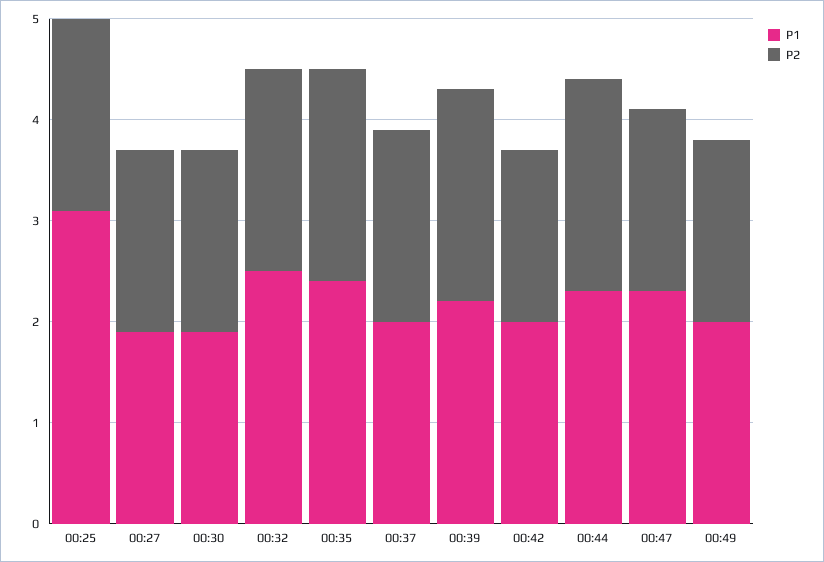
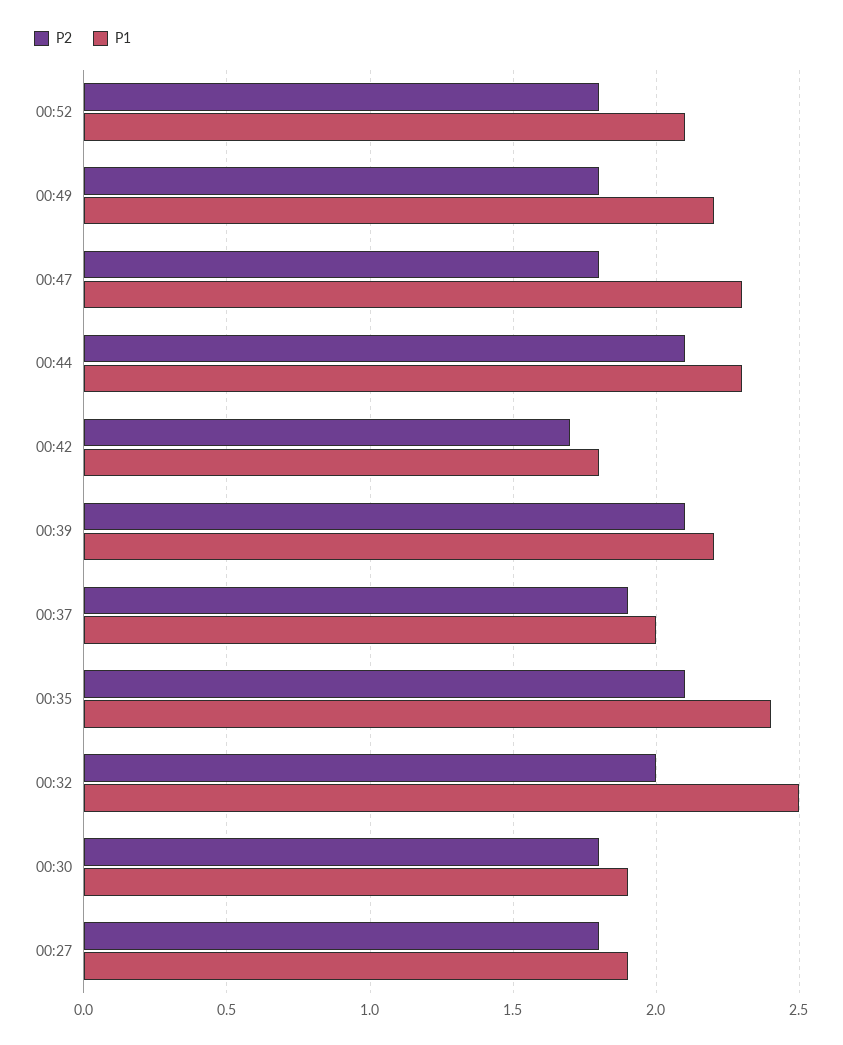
P1, 00:25: 3.1 -> none
P2, 00:25: 1.9 -> none
P1, 00:42: 2 -> 1.8
P1, 00:49: 2 -> 2.2
P2, 00:52: none -> 1.8
P1, 00:52: none -> 2.1

